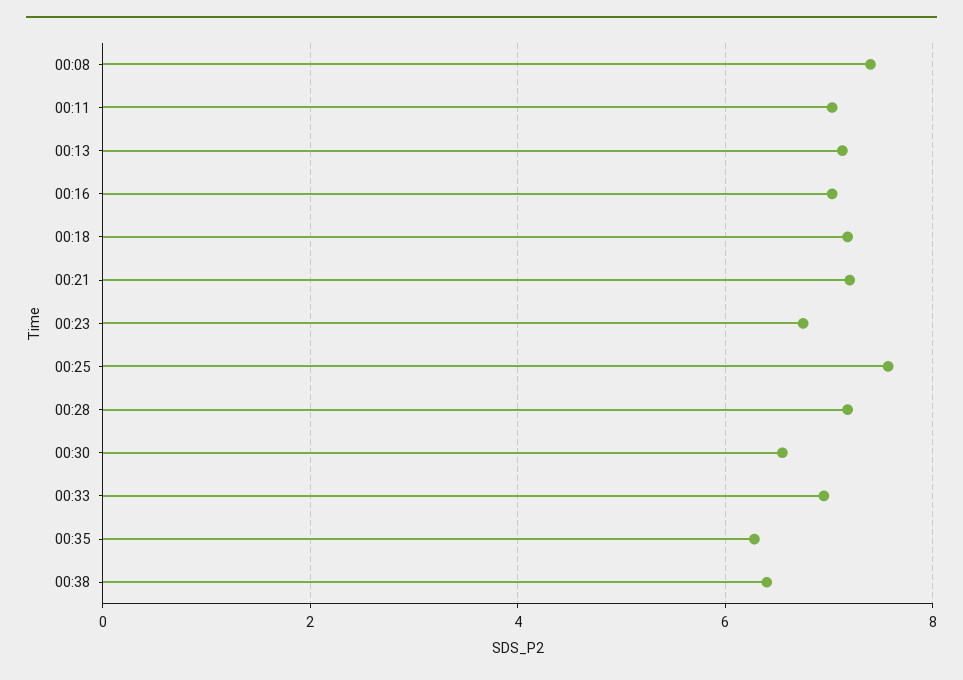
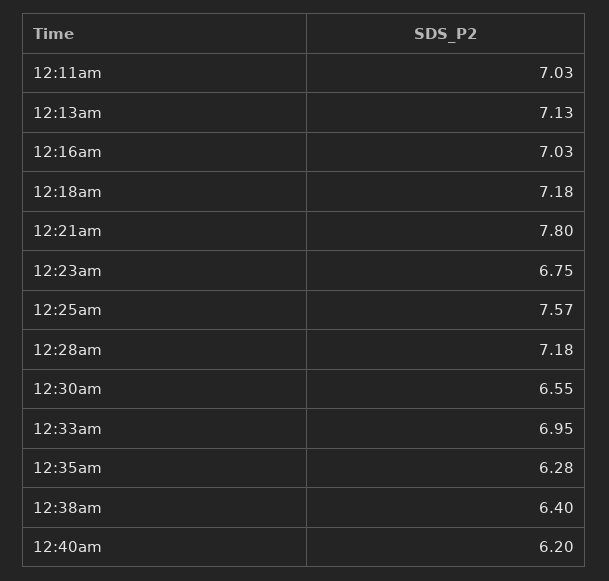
00:08: 7.4 -> none
00:21: 7.2 -> 7.8
12:40am: none -> 6.2

